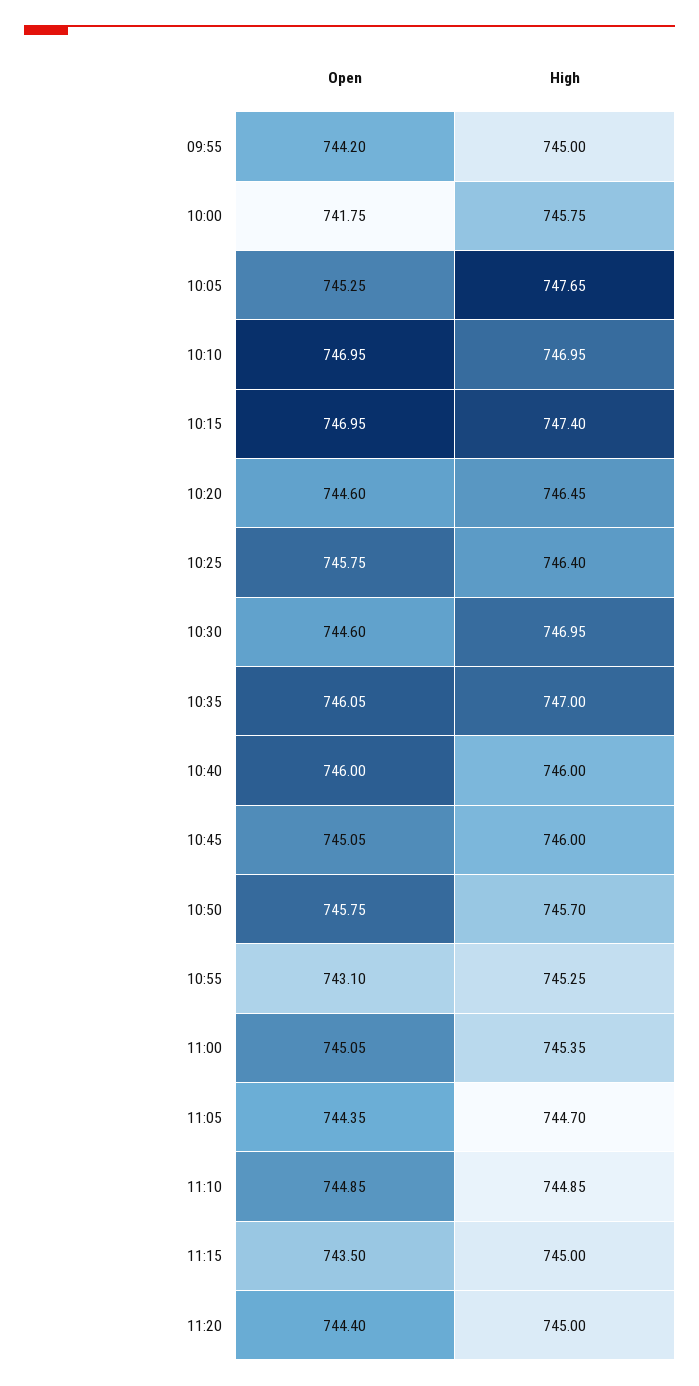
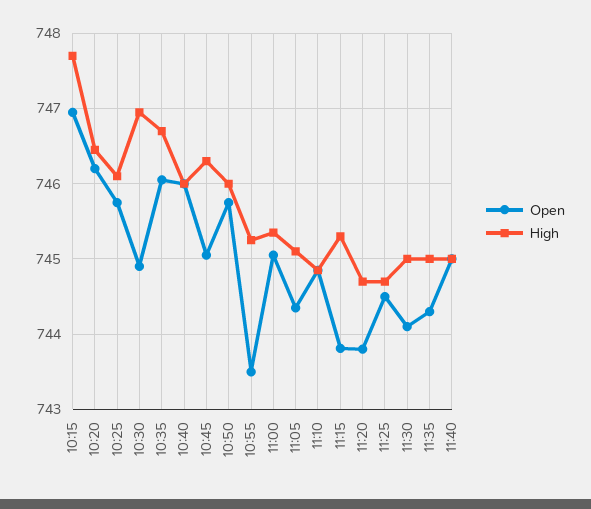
Open, 09:55: 744.2 -> none
High, 09:55: 745 -> none
Open, 10:00: 741.75 -> none
High, 10:00: 745.75 -> none
Open, 10:05: 745.25 -> none
High, 10:05: 747.65 -> none
Open, 10:10: 746.95 -> none
High, 10:10: 746.95 -> none
High, 10:15: 747.4 -> 747.7
Open, 10:20: 744.6 -> 746.2
High, 10:25: 746.4 -> 746.1
Open, 10:30: 744.6 -> 744.9
High, 10:35: 747 -> 746.7
High, 10:45: 746 -> 746.3
High, 10:50: 745.7 -> 746
Open, 10:55: 743.1 -> 743.5
High, 11:05: 744.7 -> 745.1
Open, 11:15: 743.5 -> 743.8
High, 11:15: 745 -> 745.3
Open, 11:20: 744.4 -> 743.8
High, 11:20: 745 -> 744.7
Open, 11:25: none -> 744.5
High, 11:25: none -> 744.7
Open, 11:30: none -> 744.1
High, 11:30: none -> 745
Open, 11:35: none -> 744.3
High, 11:35: none -> 745
Open, 11:40: none -> 745
High, 11:40: none -> 745

